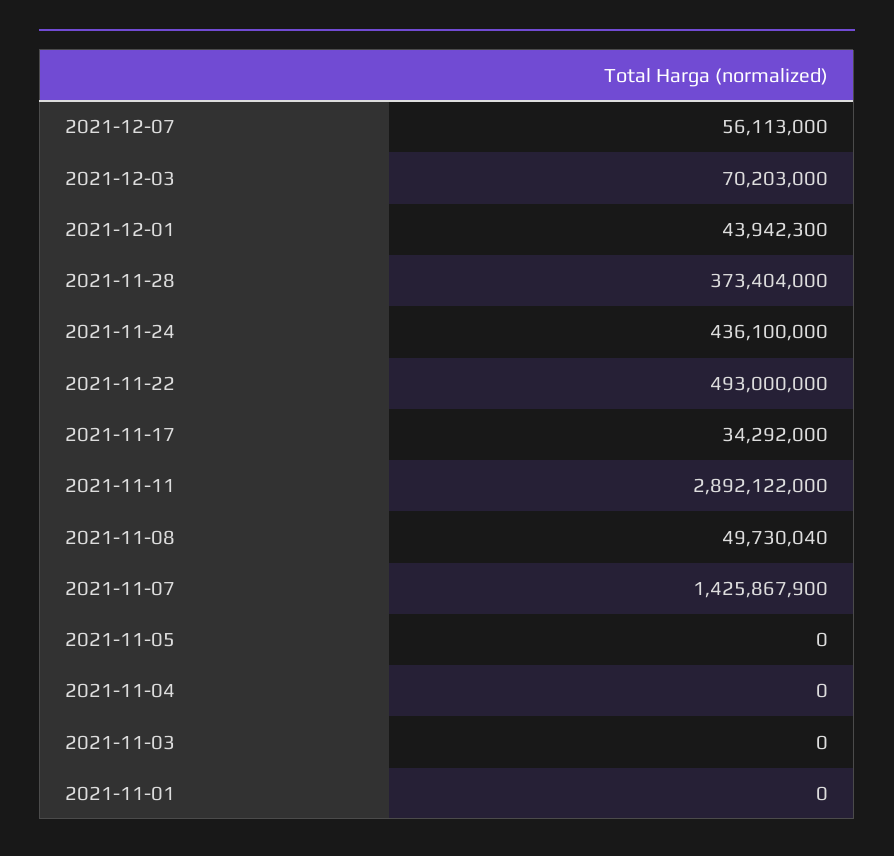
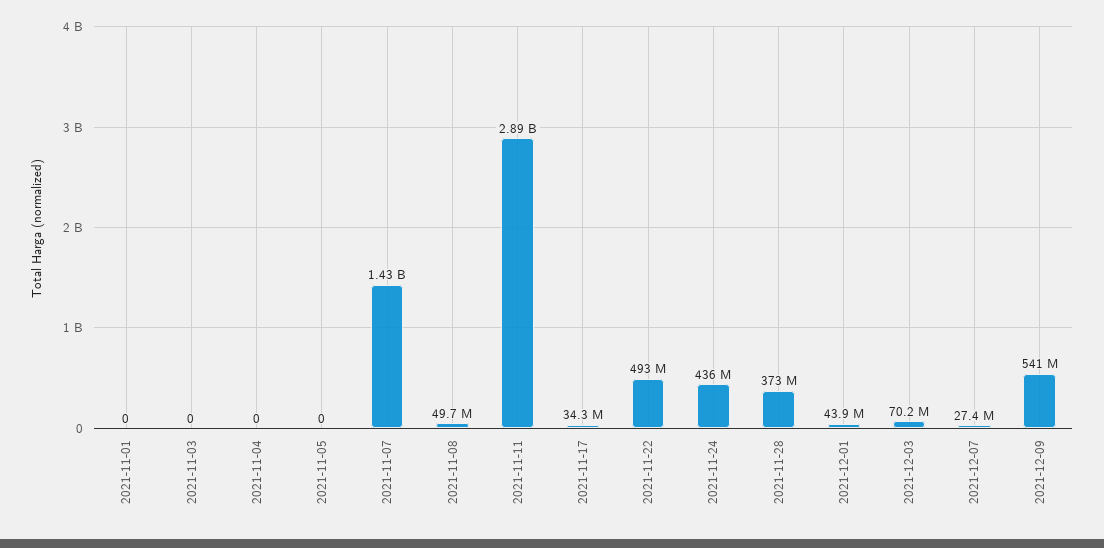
2021-12-07: 56113000 -> 27400000
2021-12-09: none -> 541000000

